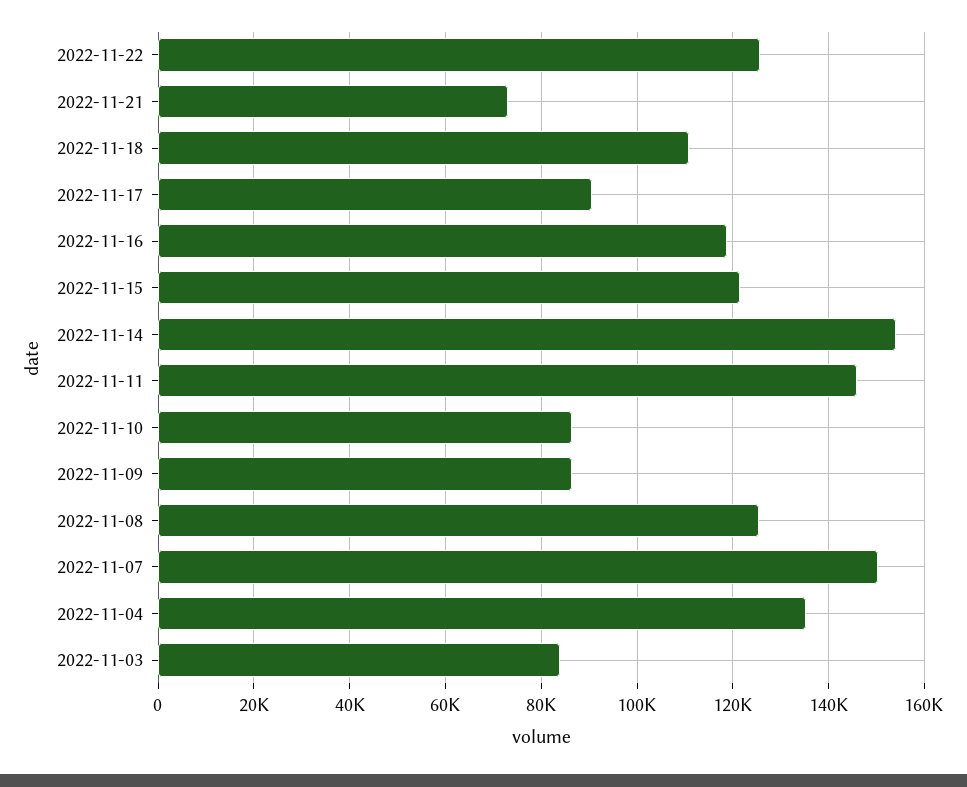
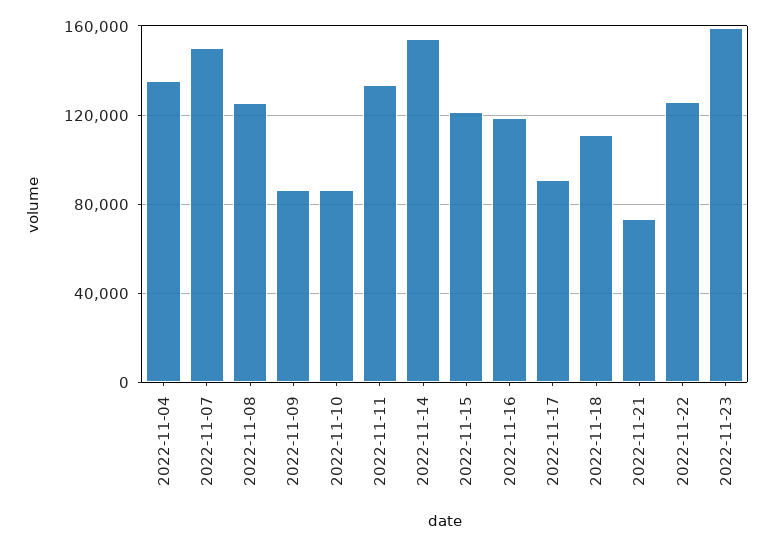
2022-11-11: 146000 -> 135000
2022-11-03: 84000 -> none
2022-11-23: none -> 160000

